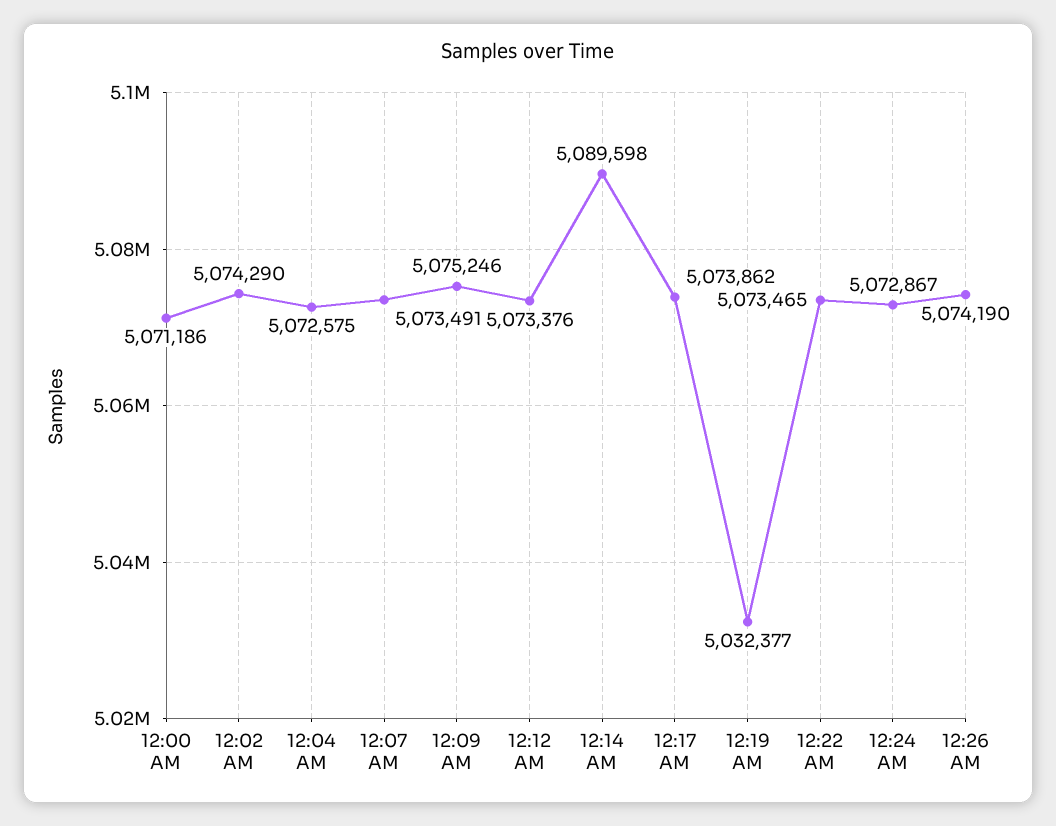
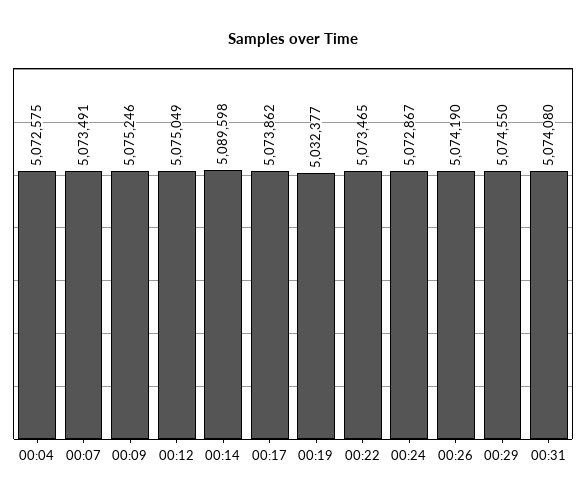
12:00 AM: 5071186 -> none
12:02 AM: 5074290 -> none
12:12 AM: 5073376 -> 5075049
00:29: none -> 5074550
00:31: none -> 5074080

